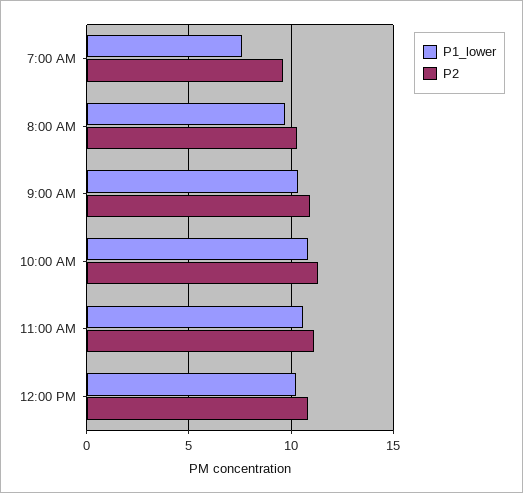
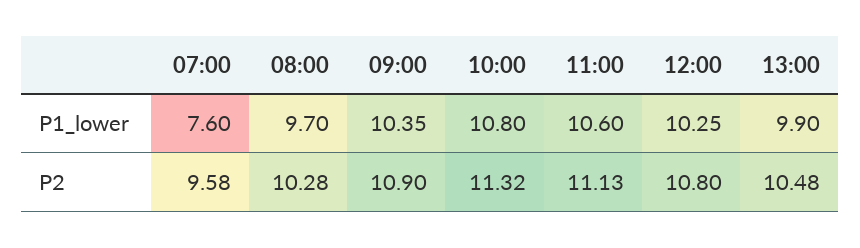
P1_lower, 13:00: none -> 9.9
P2, 13:00: none -> 10.48

